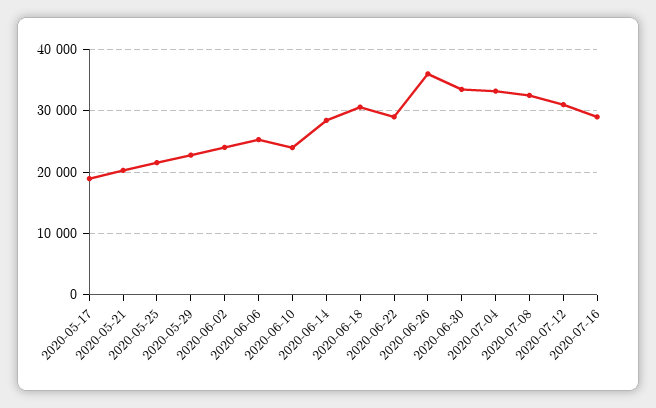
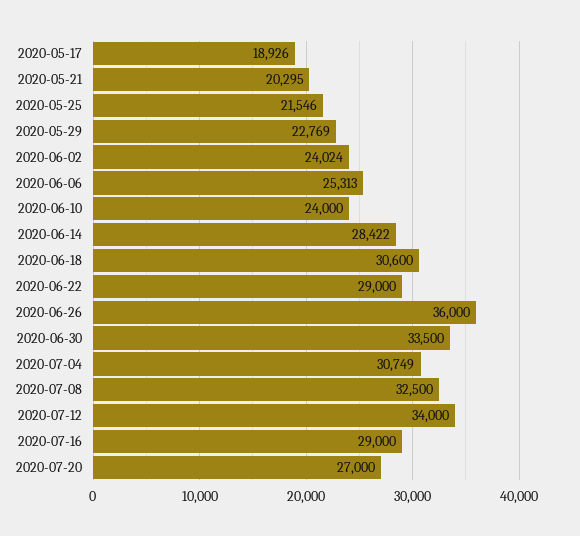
2020-07-04: 33000 -> 30749
2020-07-12: 31000 -> 34000
2020-07-20: none -> 27000

